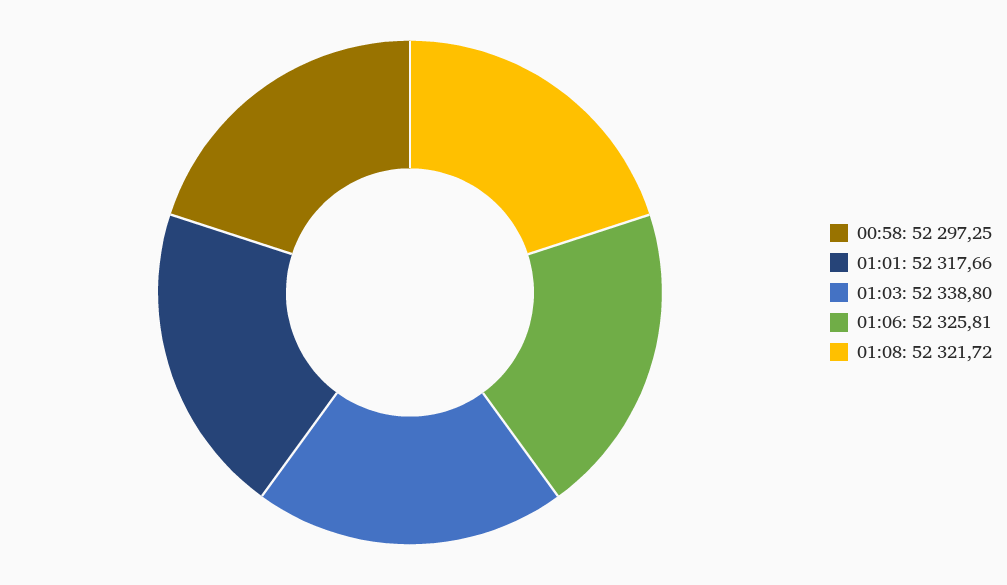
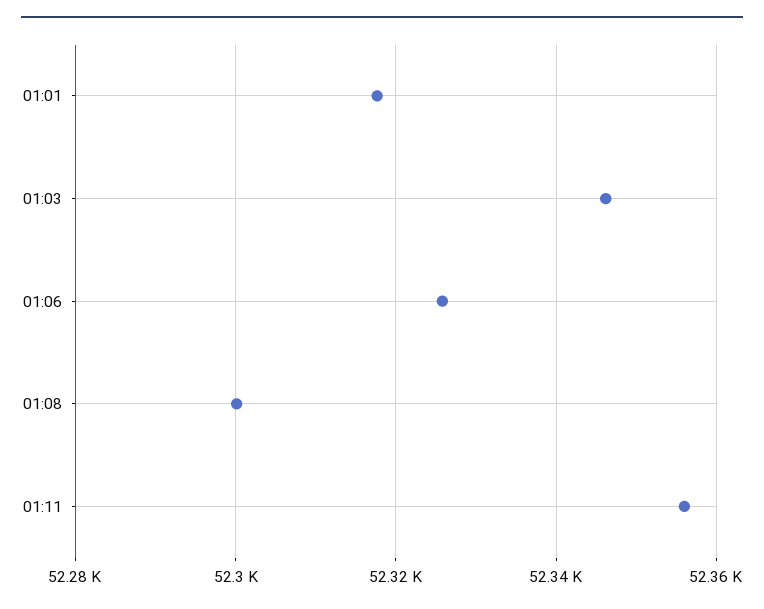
00:58: 52297.25 -> none
01:03: 52338.8 -> 52346
01:08: 52321.72 -> 52300
01:11: none -> 52356

